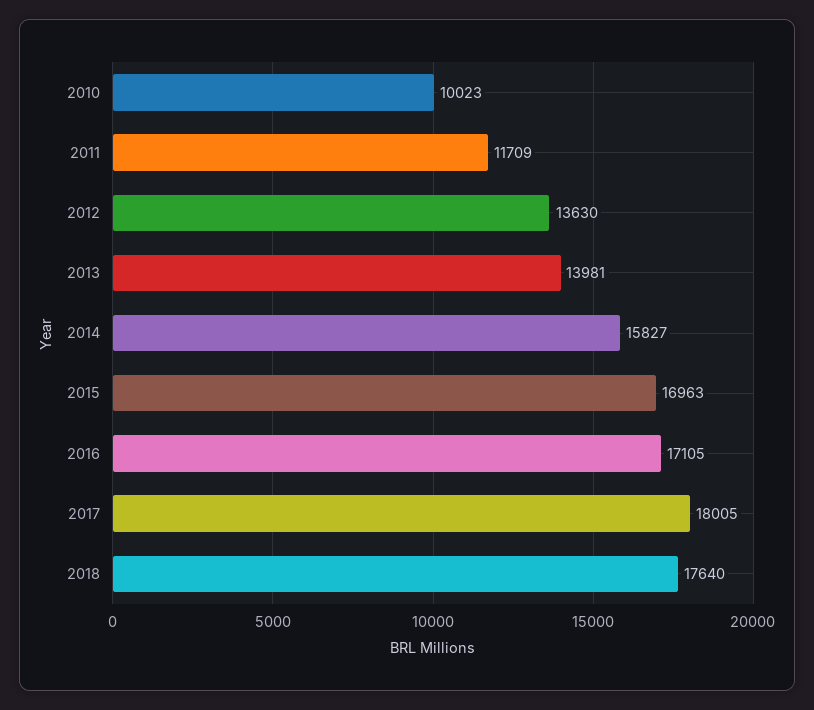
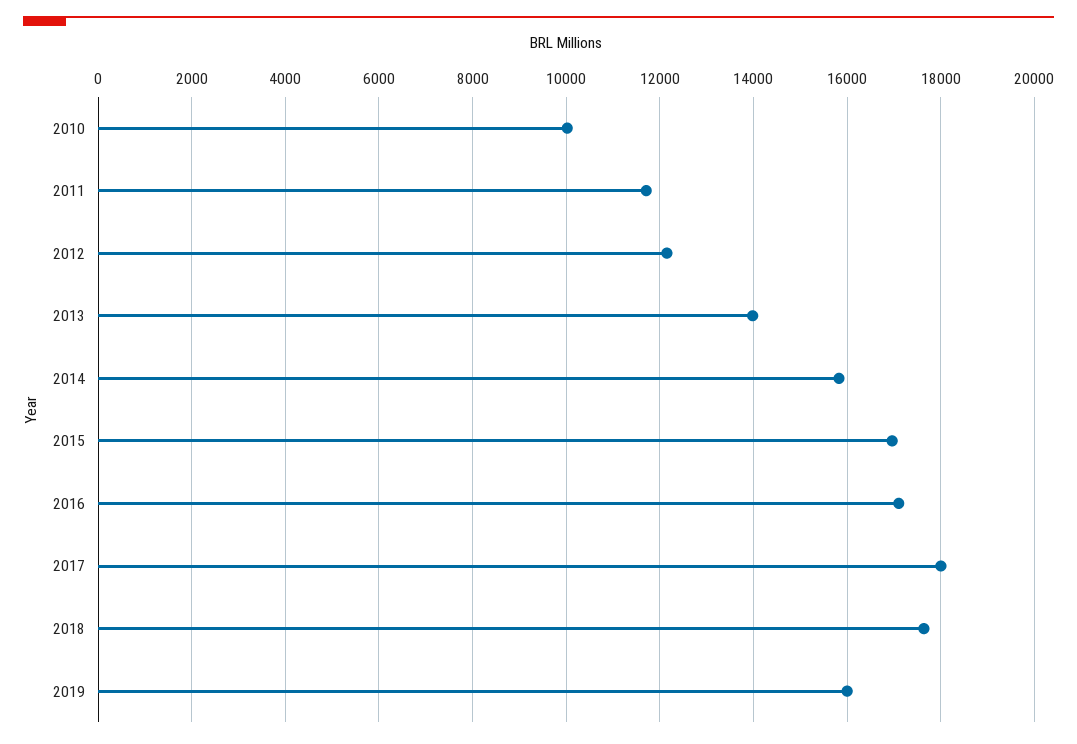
2012: 13630 -> 12200
2019: none -> 16000

